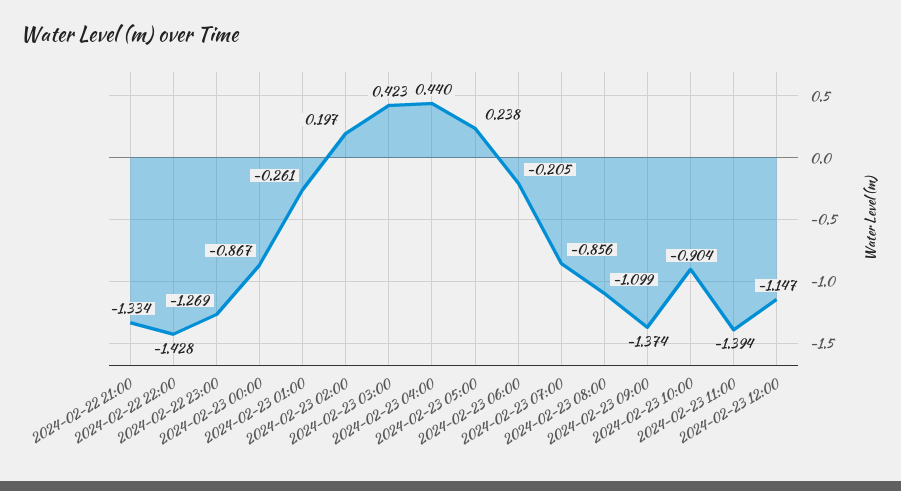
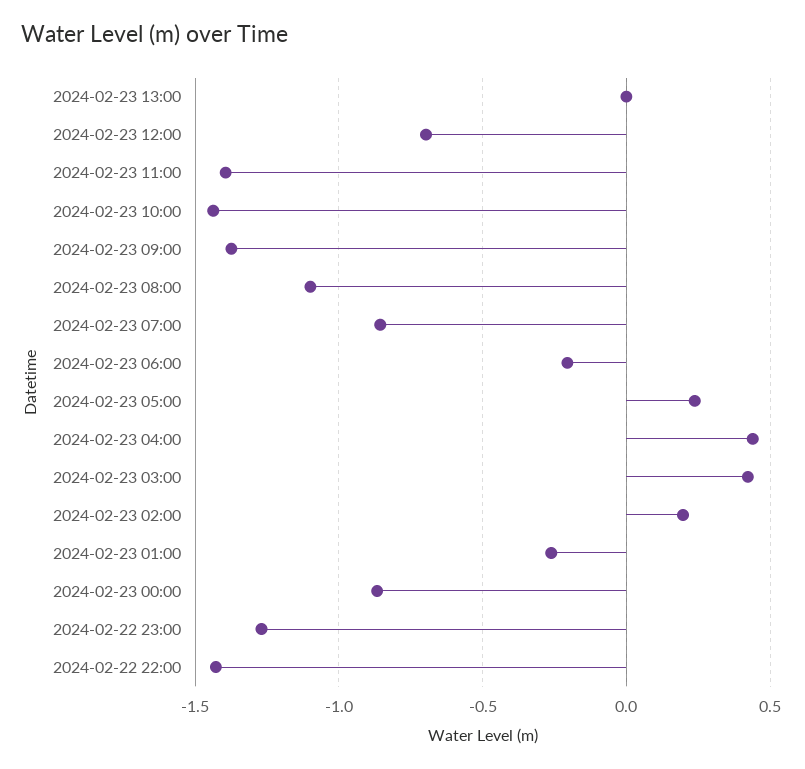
2024-02-22 21:00: -1.334 -> none
2024-02-23 10:00: -0.904 -> -1.45
2024-02-23 12:00: -1.147 -> -0.7
2024-02-23 13:00: none -> 0

